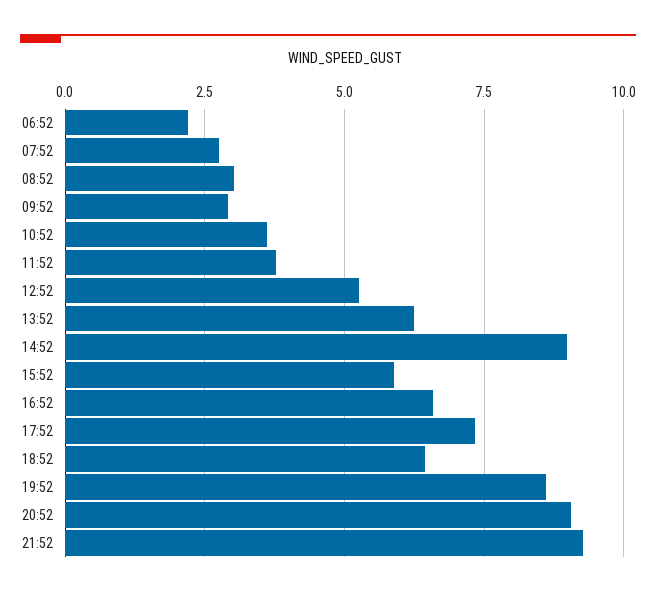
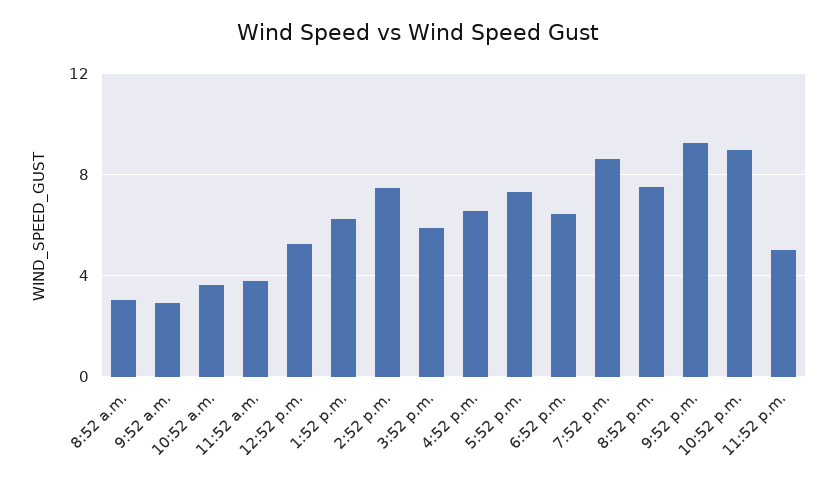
06:52: 2.25 -> none
07:52: 2.75 -> none
14:52: 9 -> 7.5
20:52: 9 -> 7.5
10:52 p.m.: none -> 9
11:52 p.m.: none -> 5

